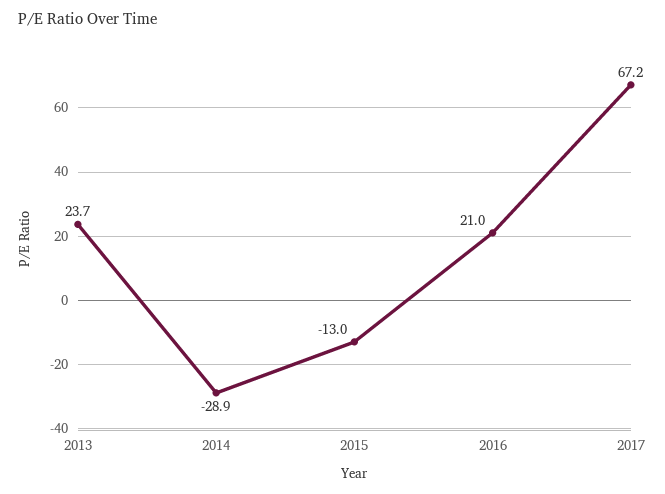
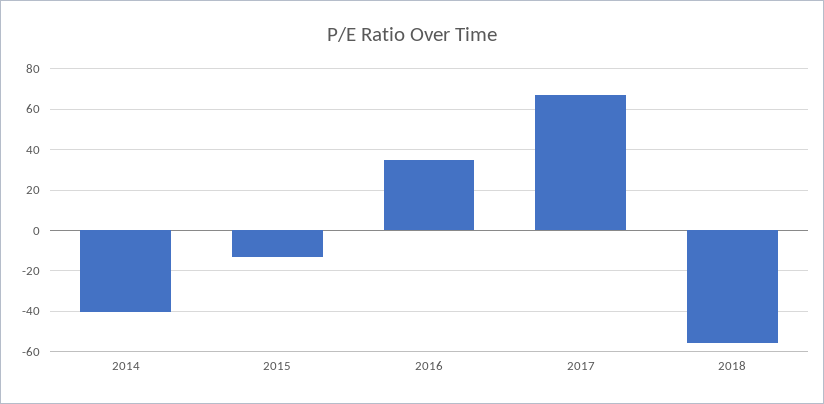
2013: 23.7 -> none
2014: -28.9 -> -40
2016: 21 -> 35
2018: none -> -55

